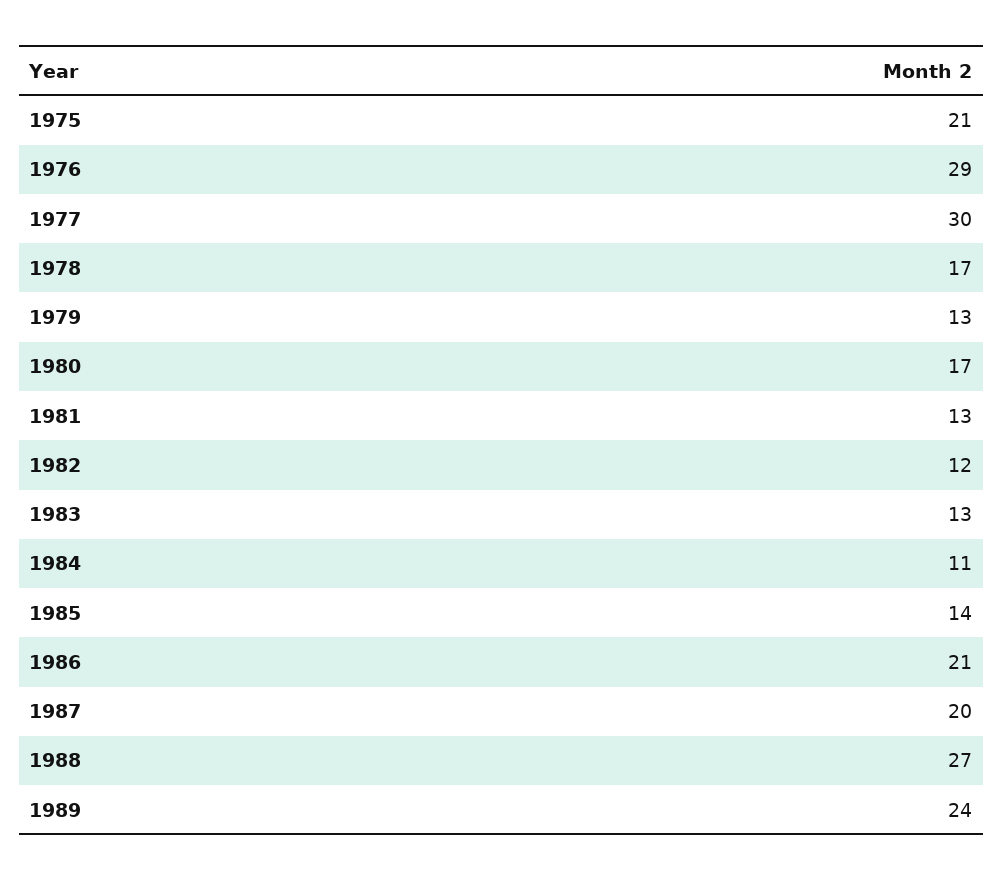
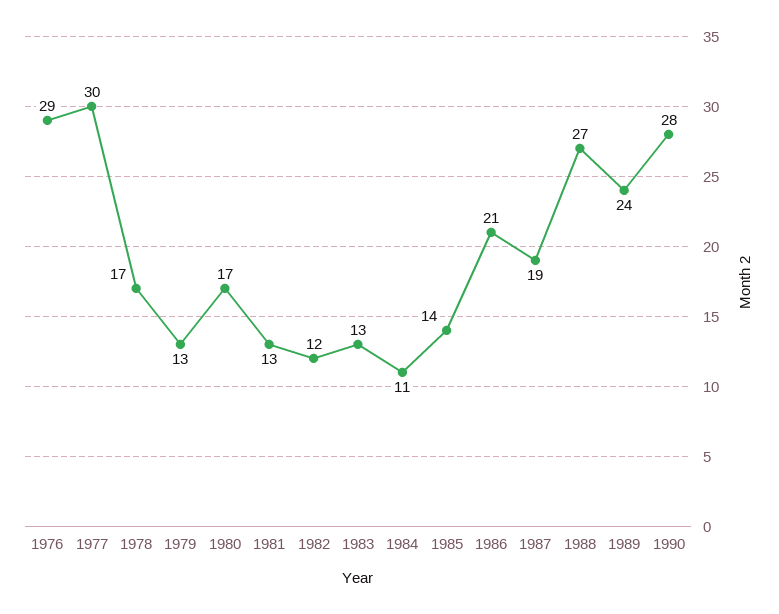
1975: 21 -> none
1987: 20 -> 19
1990: none -> 28

